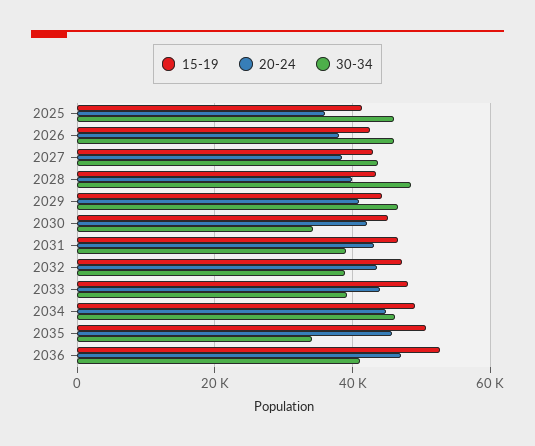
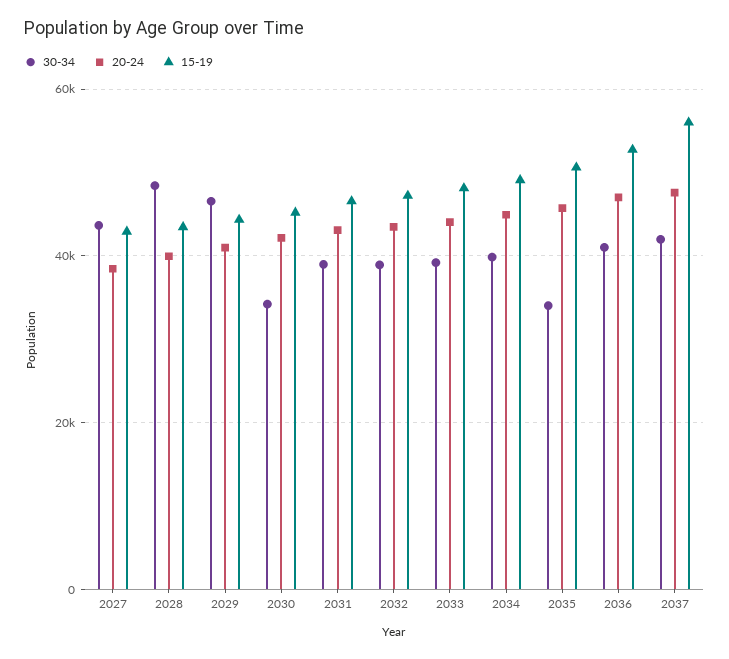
15-19, 2025: 42000 -> none
20-24, 2025: 36000 -> none
30-34, 2025: 46000 -> none
15-19, 2026: 42000 -> none
20-24, 2026: 38000 -> none
30-34, 2026: 46000 -> none
30-34, 2034: 46000 -> 40000
30-34, 2037: none -> 42000
20-24, 2037: none -> 48000
15-19, 2037: none -> 56000

